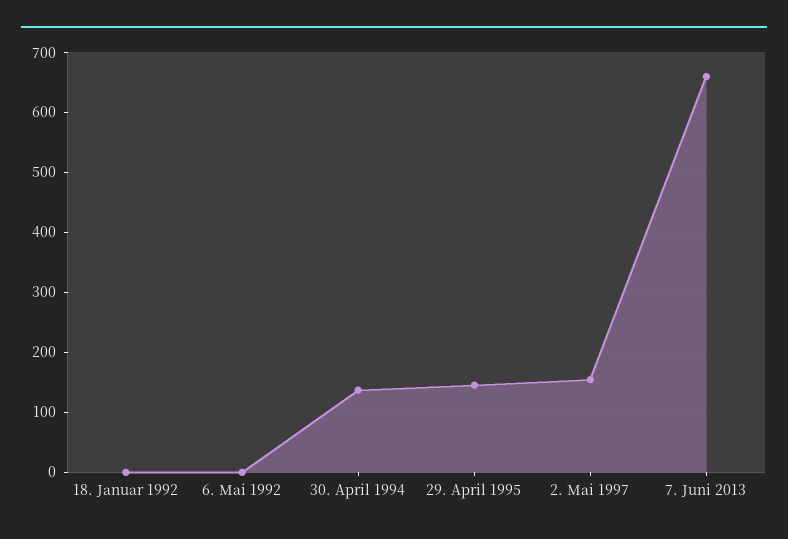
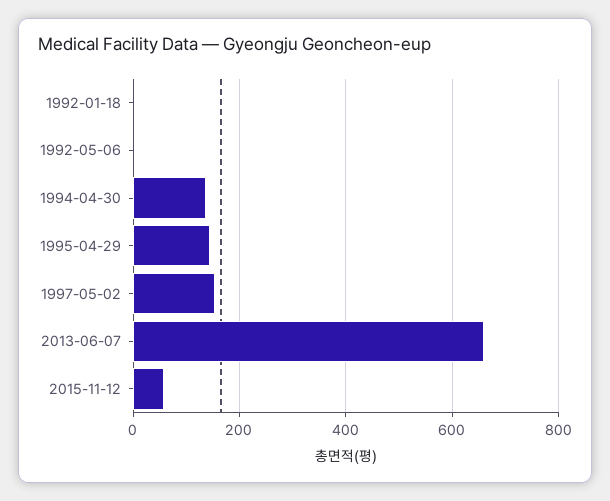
2015-11-12: none -> 60

